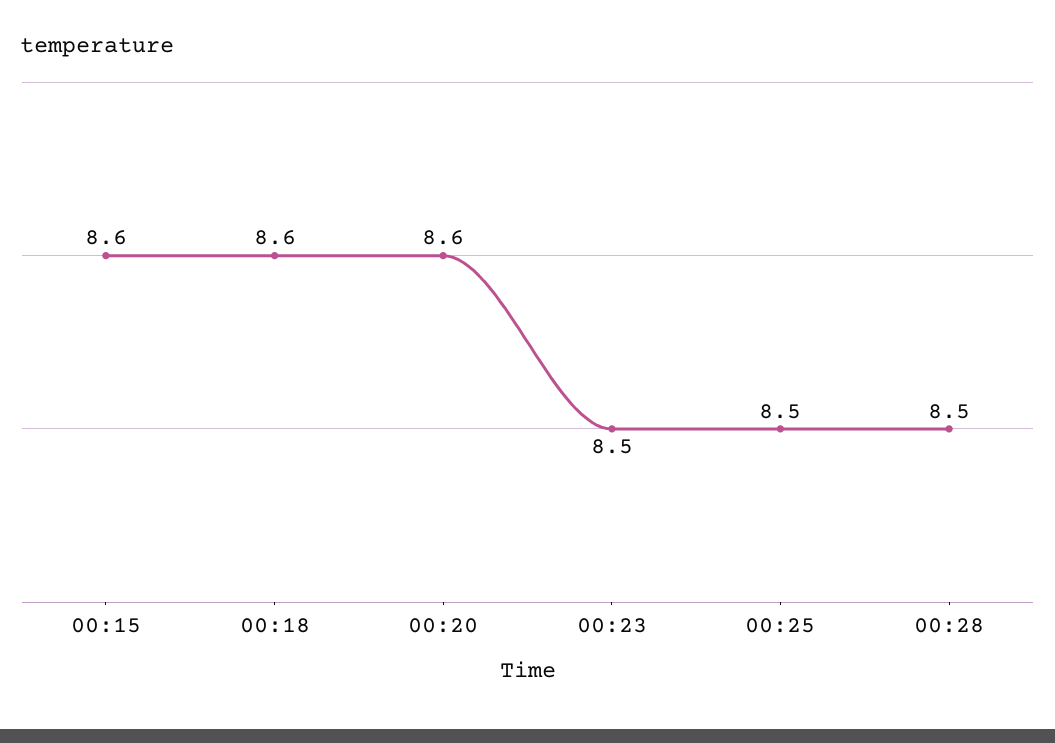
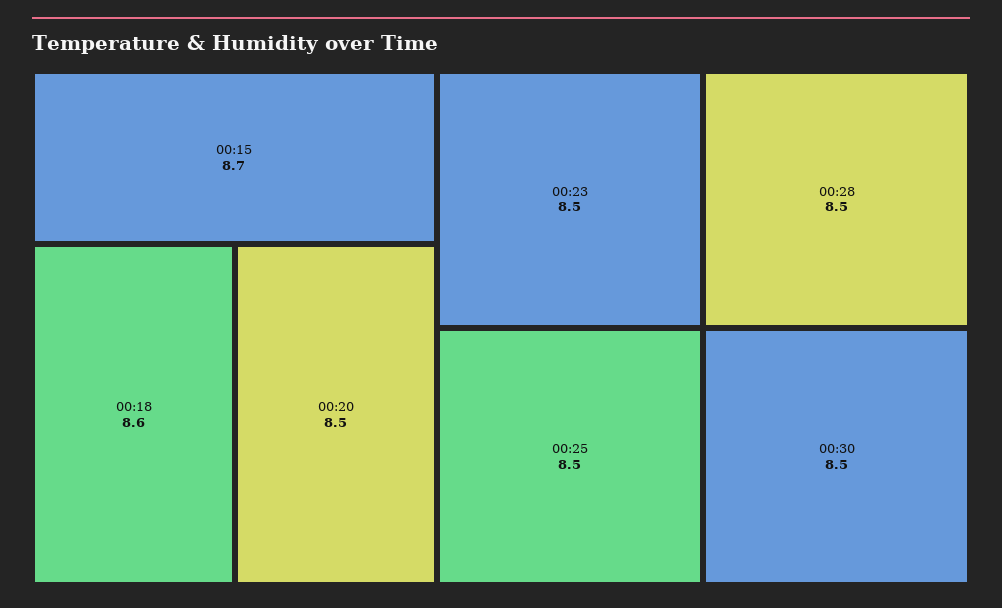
00:15: 8.6 -> 8.7
00:20: 8.6 -> 8.5
00:30: none -> 8.5

